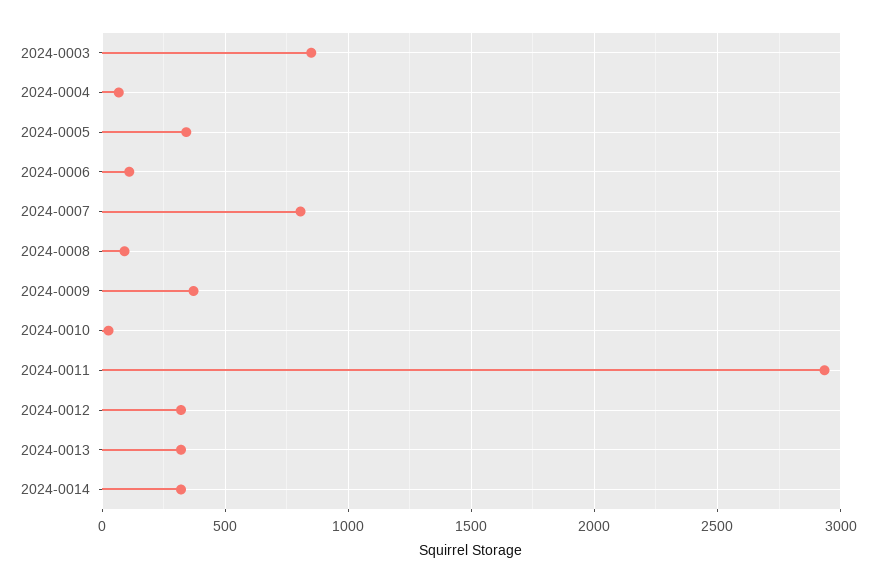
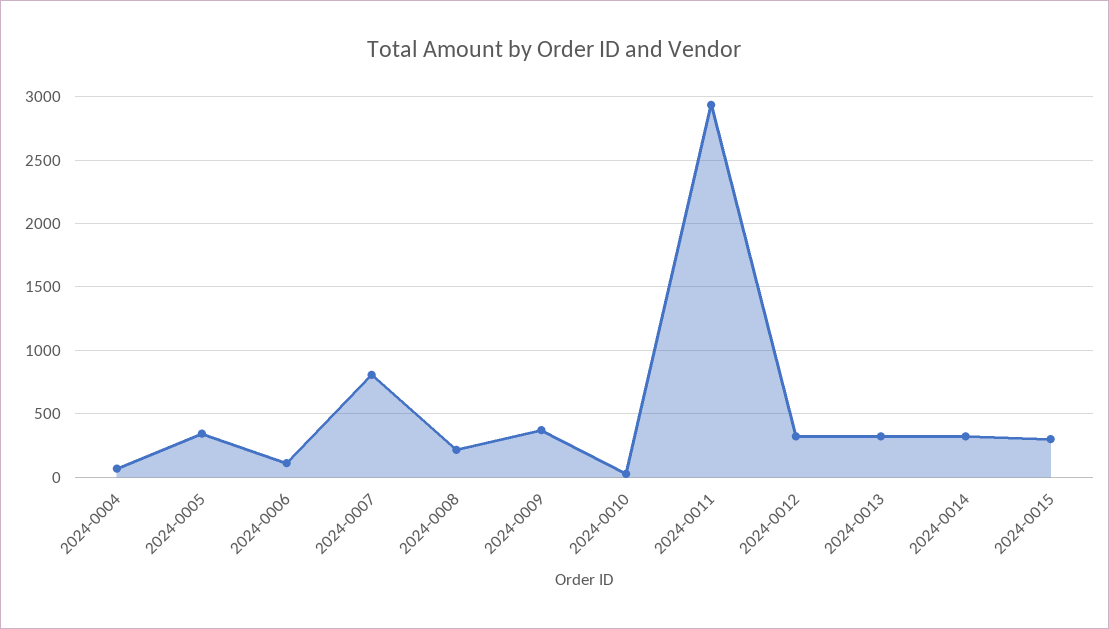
2024-0003: 850 -> none
2024-0008: 100 -> 200
2024-0015: none -> 300

